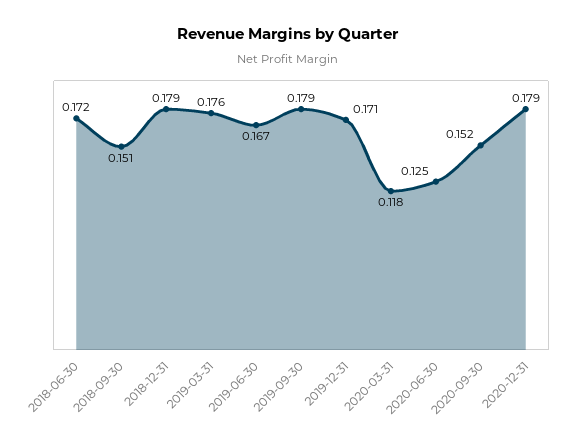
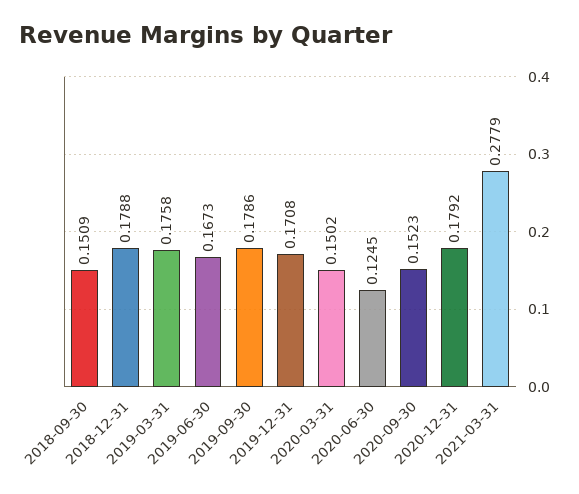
2018-06-30: 0.172 -> none
2020-03-31: 0.118 -> 0.1502
2021-03-31: none -> 0.2779

